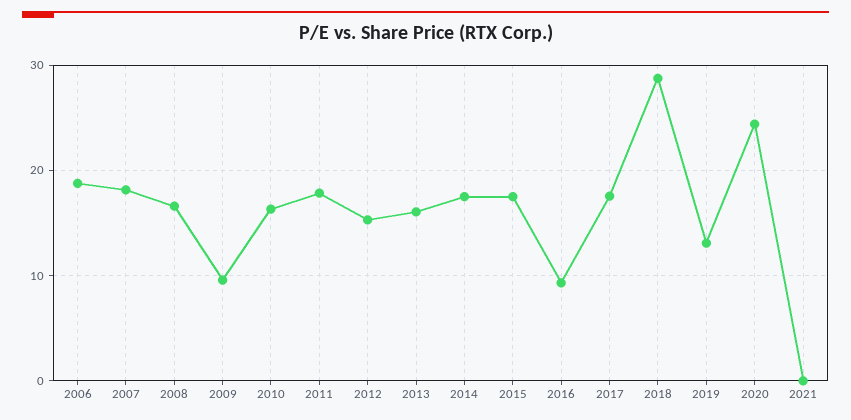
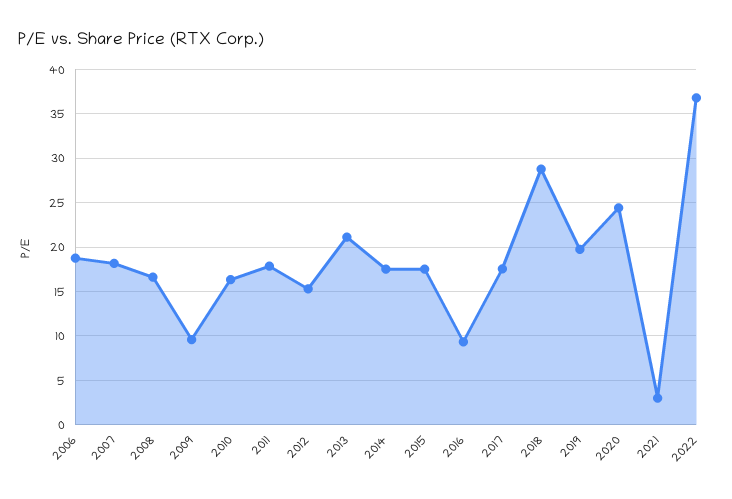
2013: 16 -> 21
2019: 13 -> 20
2021: 0 -> 3
2022: none -> 37

